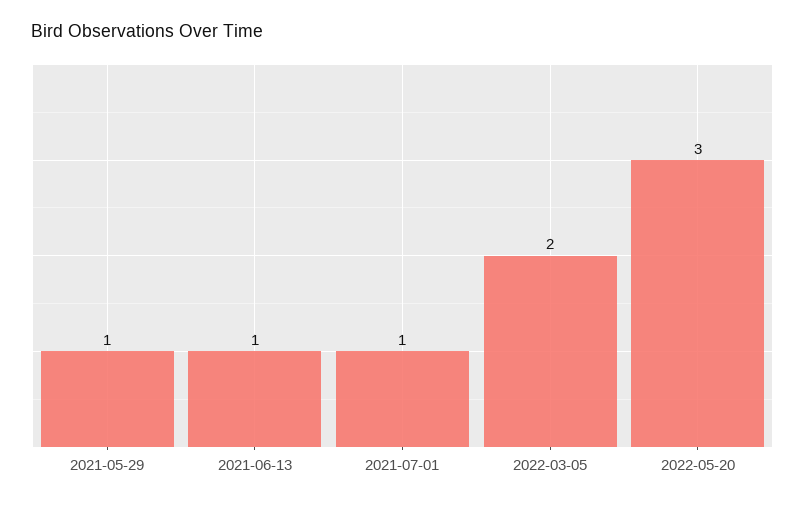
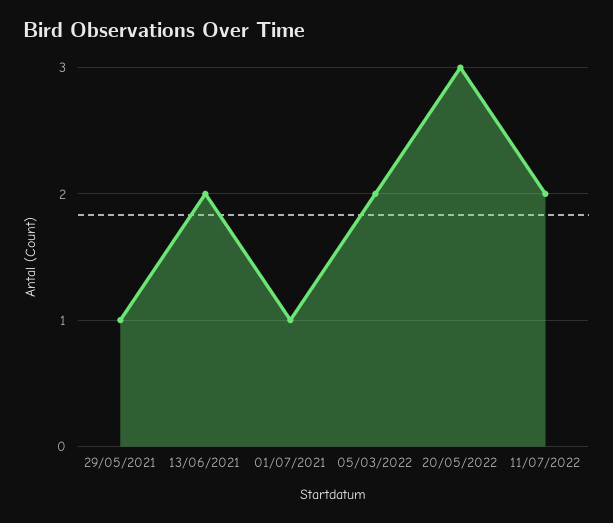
2021-06-13: 1 -> 2
11/07/2022: none -> 2

